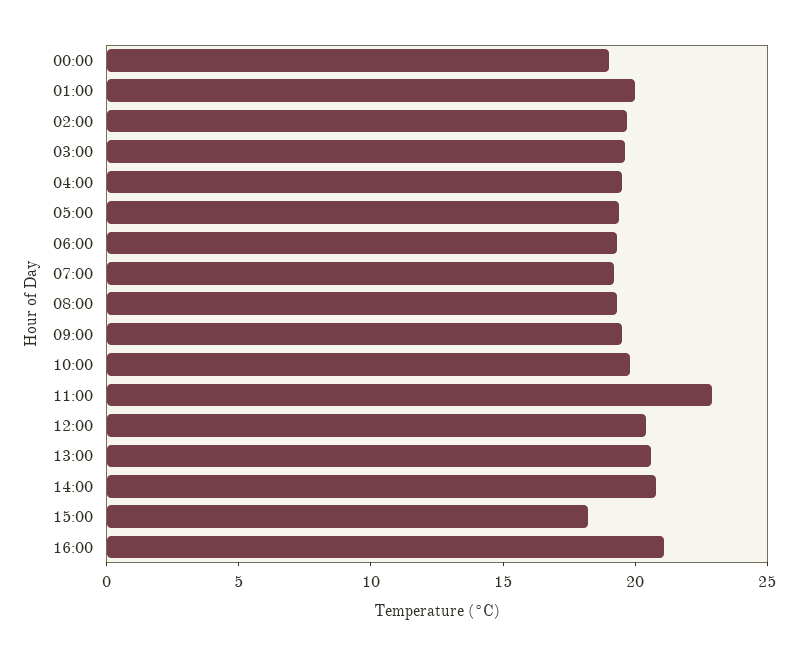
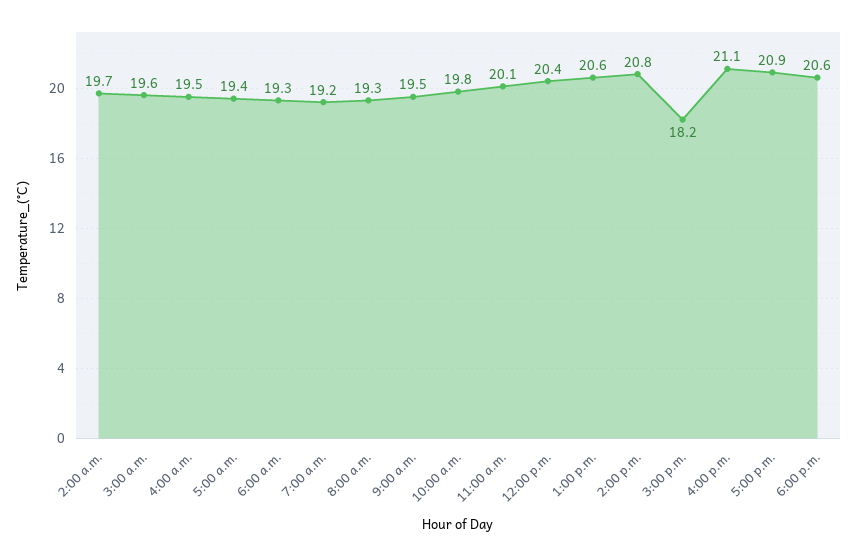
00:00: 19 -> none
01:00: 20 -> none
11:00: 23 -> 20.1
5:00 p.m.: none -> 20.9
6:00 p.m.: none -> 20.6

